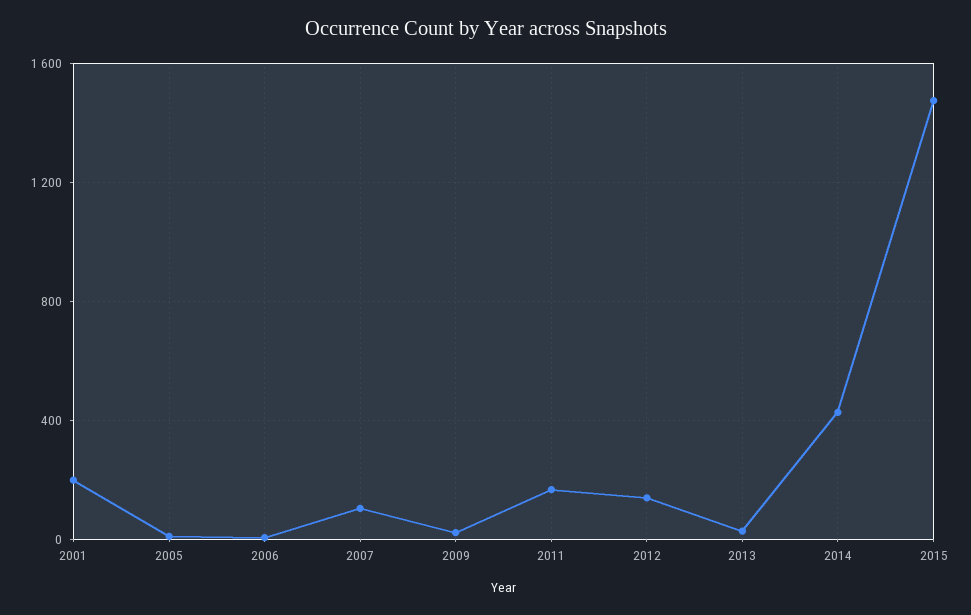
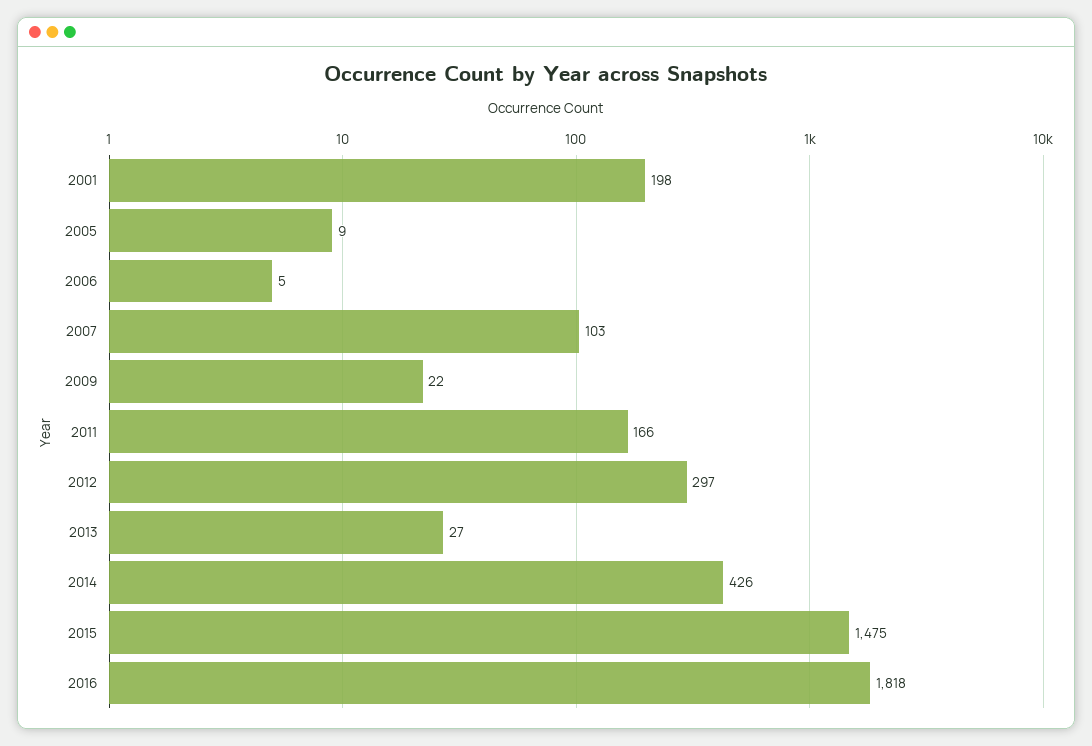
2012: 150 -> 297
2016: none -> 1818

